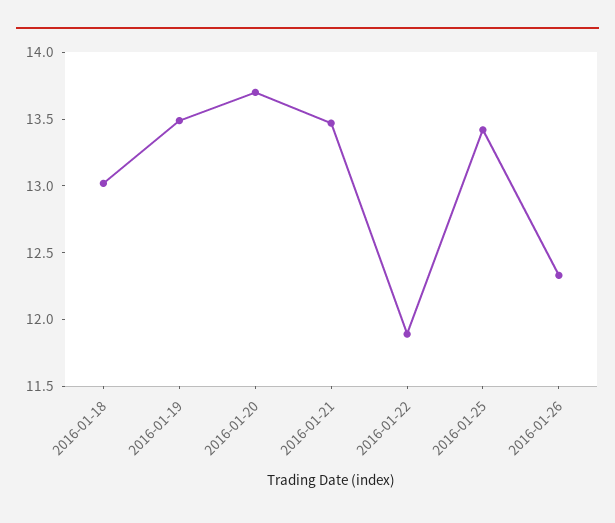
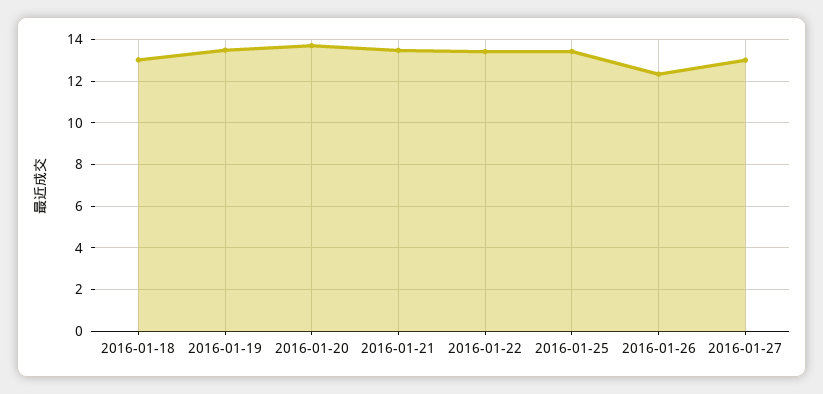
2016-01-22: 11.9 -> 13.5
2016-01-27: none -> 13

